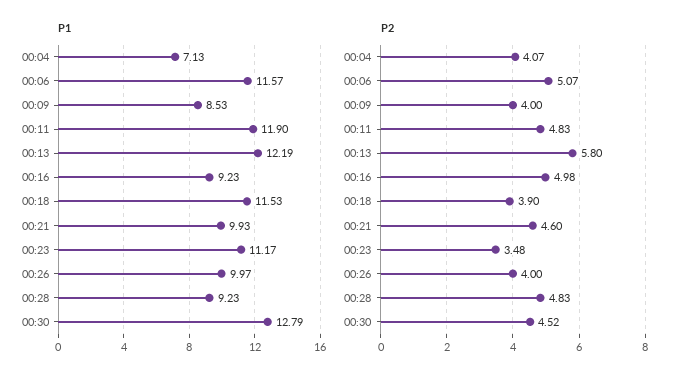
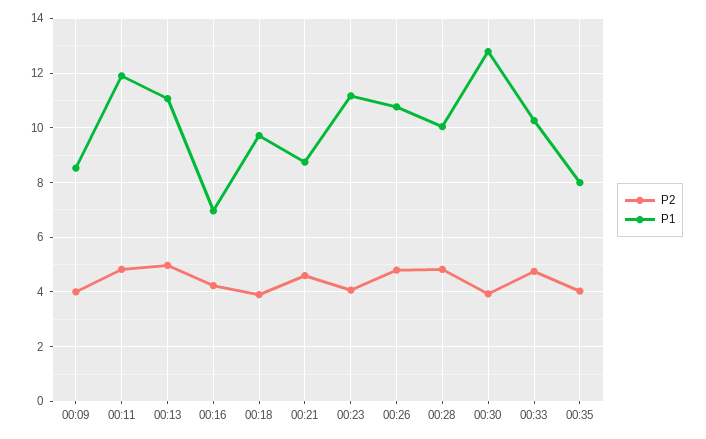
P1, 00:04: 7.13 -> none
P1, 00:06: 11.57 -> none
P1, 00:13: 12.19 -> 11
P1, 00:16: 9.23 -> 7
P1, 00:18: 11.53 -> 9.75
P1, 00:21: 9.93 -> 8.75
P1, 00:26: 9.97 -> 10.75
P1, 00:28: 9.23 -> 10
P2, 00:04: 4.07 -> none
P2, 00:06: 5.07 -> none
P2, 00:13: 5.8 -> 5
P2, 00:16: 4.98 -> 4.25
P2, 00:23: 3.48 -> 4
P2, 00:26: 4 -> 4.75
P2, 00:30: 4.52 -> 4
P2, 00:33: none -> 4.75
P1, 00:33: none -> 10.25
P2, 00:35: none -> 4
P1, 00:35: none -> 8

